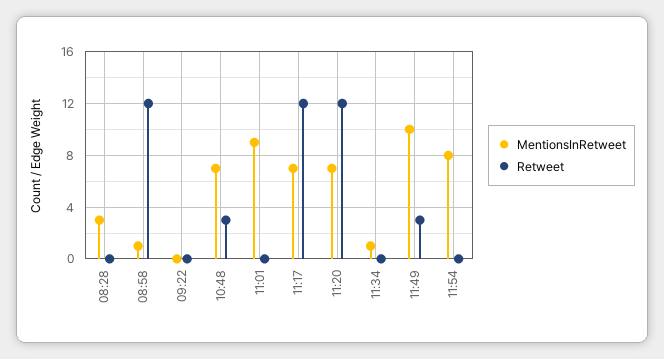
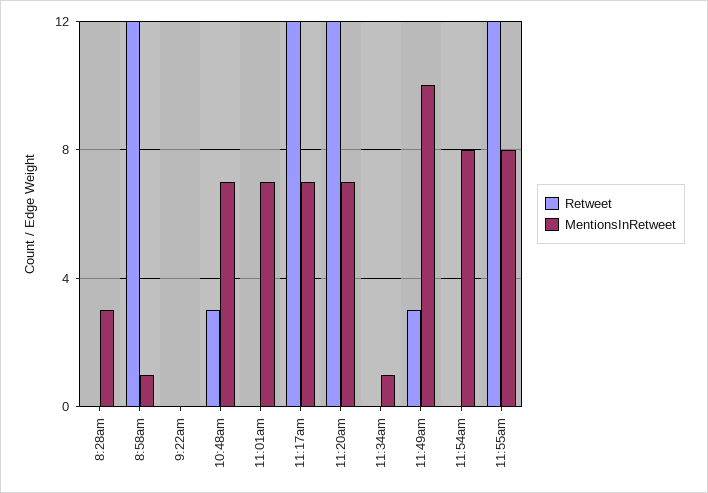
MentionsInRetweet, 11:01: 9 -> 7
Retweet, 11:55am: none -> 12
MentionsInRetweet, 11:55am: none -> 8

